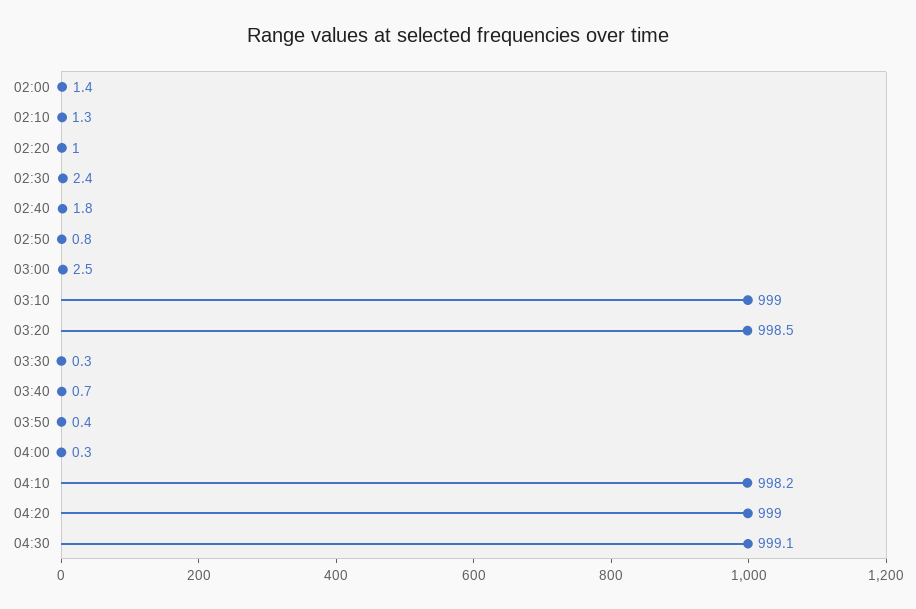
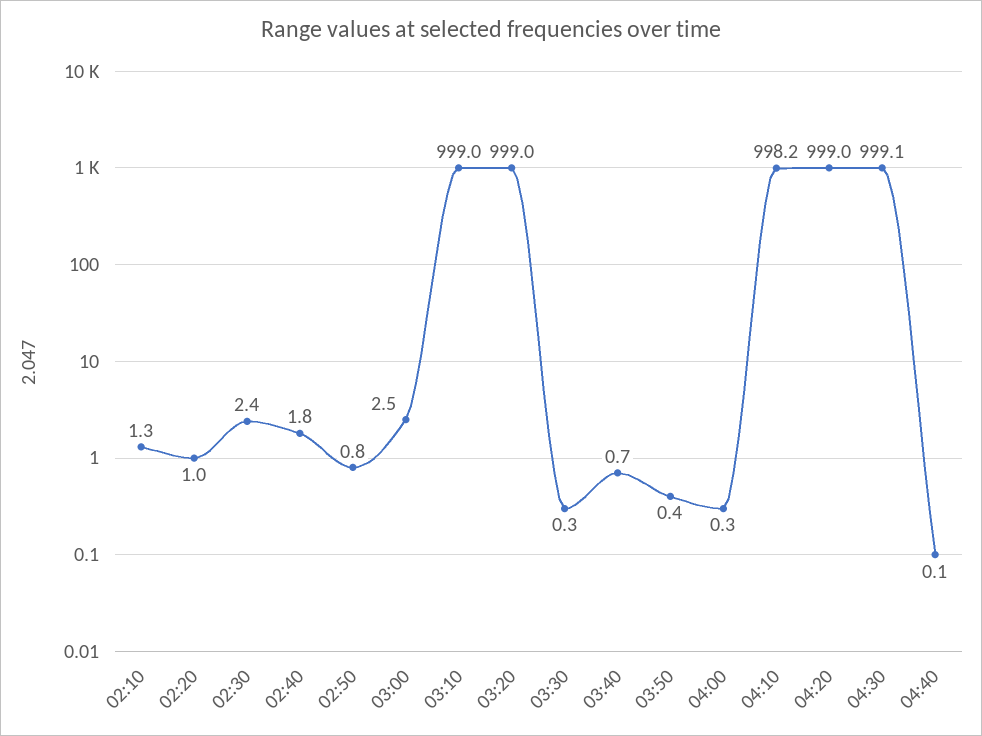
02:00: 1.4 -> none
03:20: 998.5 -> 999
04:40: none -> 0.1

